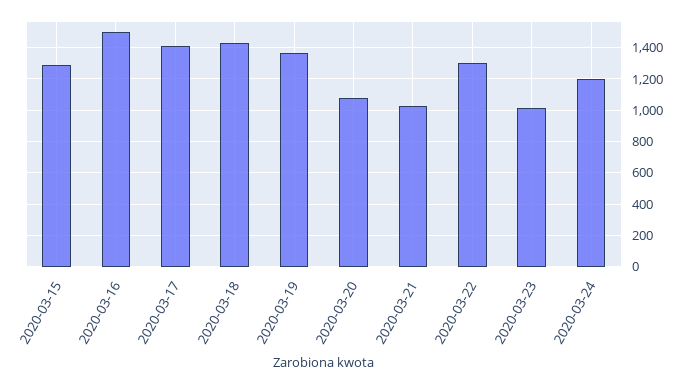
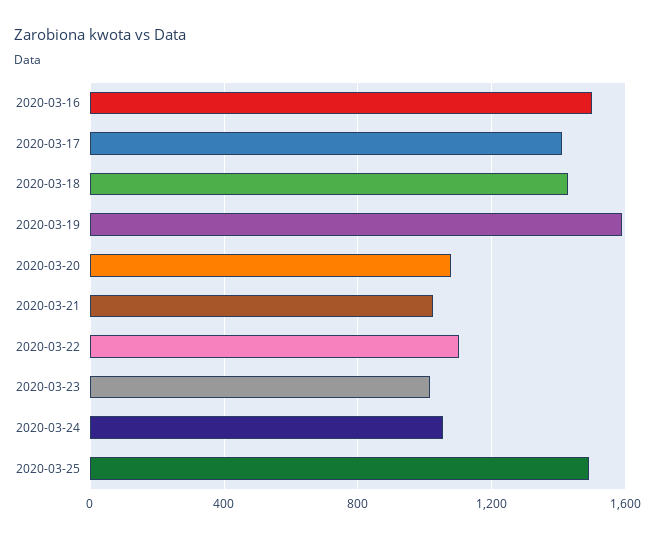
2020-03-15: 1300 -> none
2020-03-19: 1350 -> 1600
2020-03-22: 1300 -> 1100
2020-03-24: 1200 -> 1050
2020-03-25: none -> 1500

